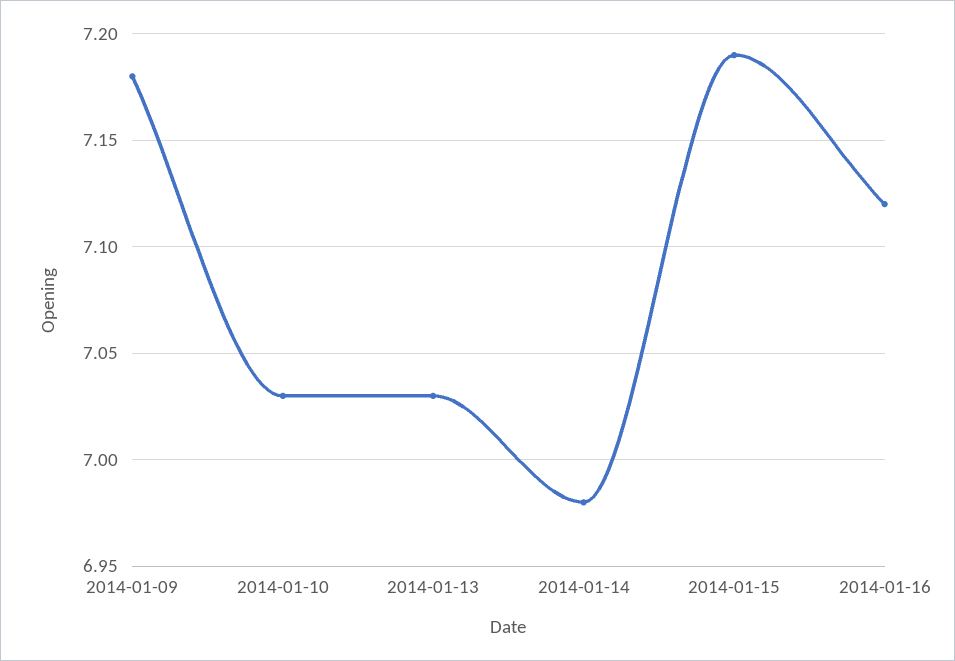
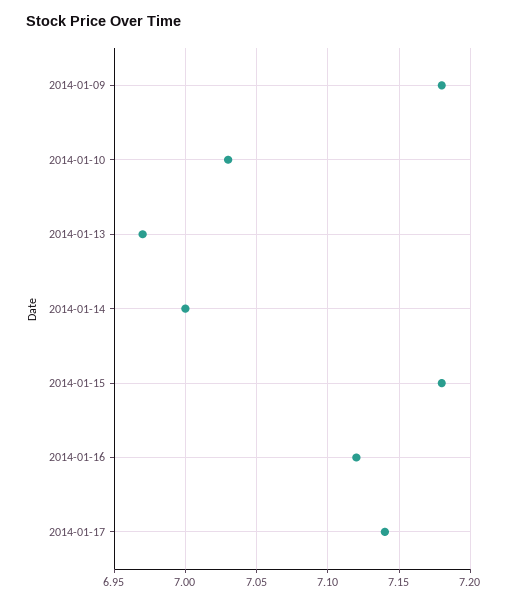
2014-01-13: 7.03 -> 6.97
2014-01-14: 6.98 -> 7
2014-01-15: 7.19 -> 7.18
2014-01-17: none -> 7.14

